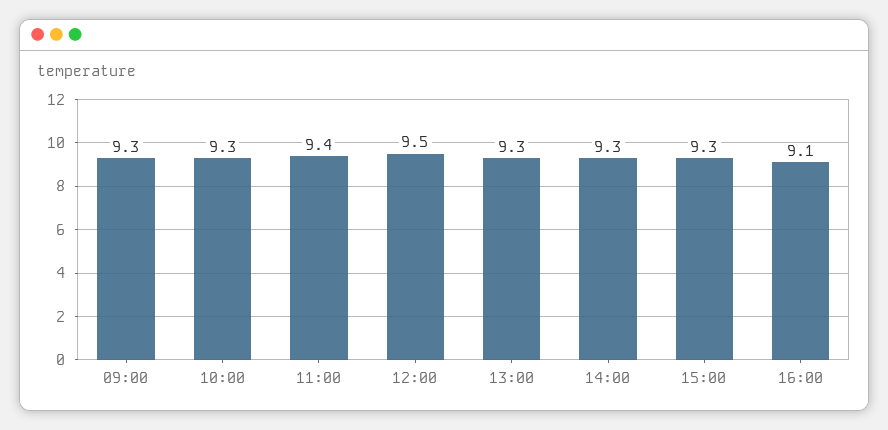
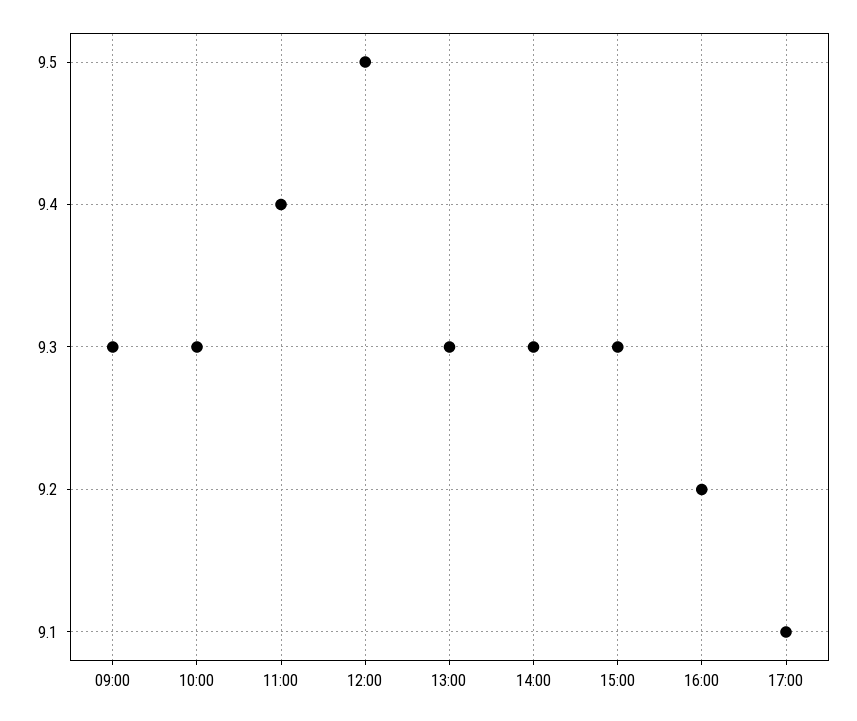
16:00: 9.1 -> 9.2
17:00: none -> 9.1

